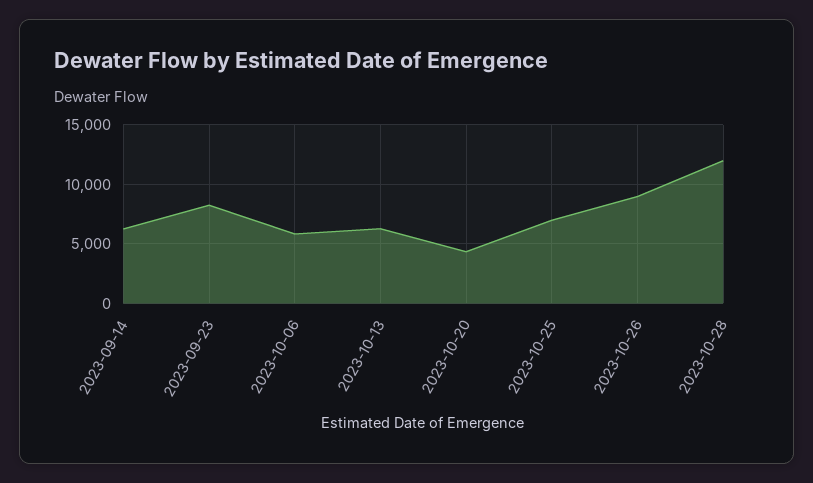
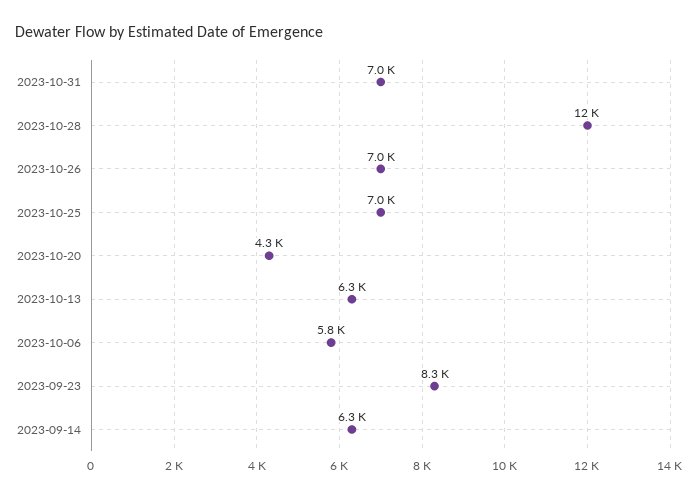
2023-10-26: 9000 -> 7000
2023-10-31: none -> 7000

